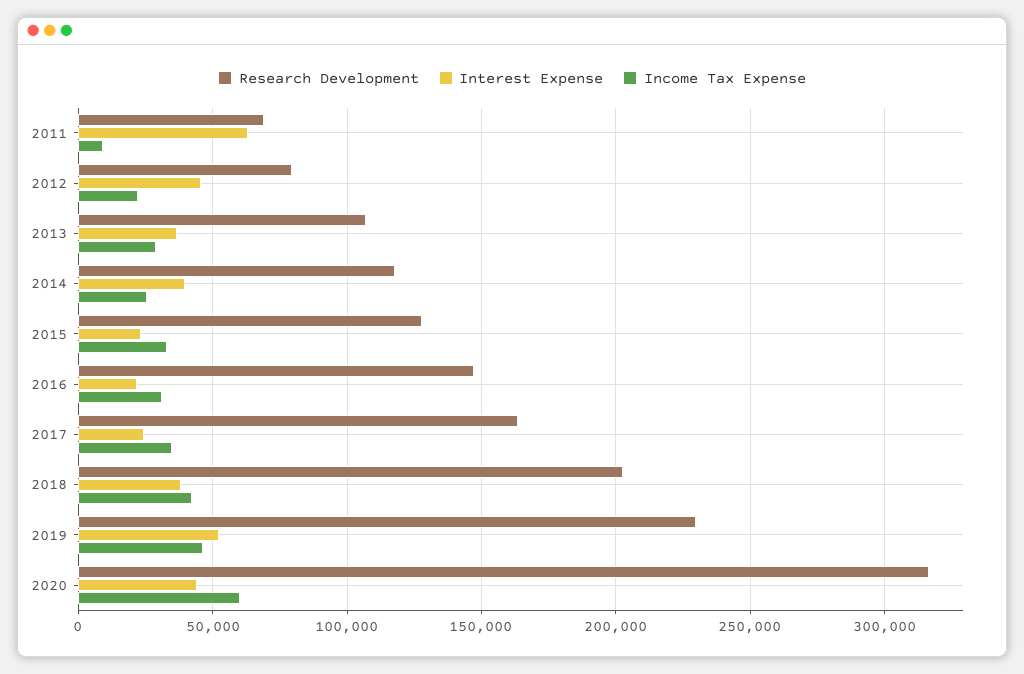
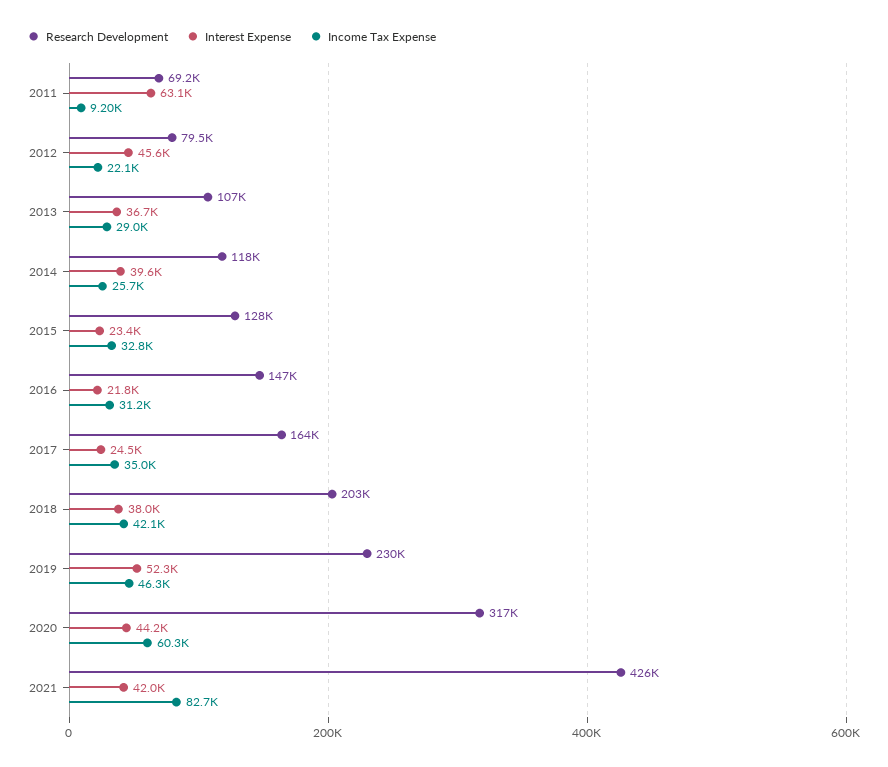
Research Development, 2021: none -> 426000
Interest Expense, 2021: none -> 42000
Income Tax Expense, 2021: none -> 82700

